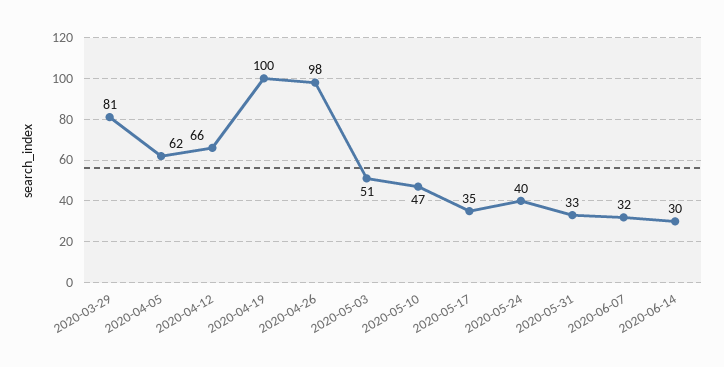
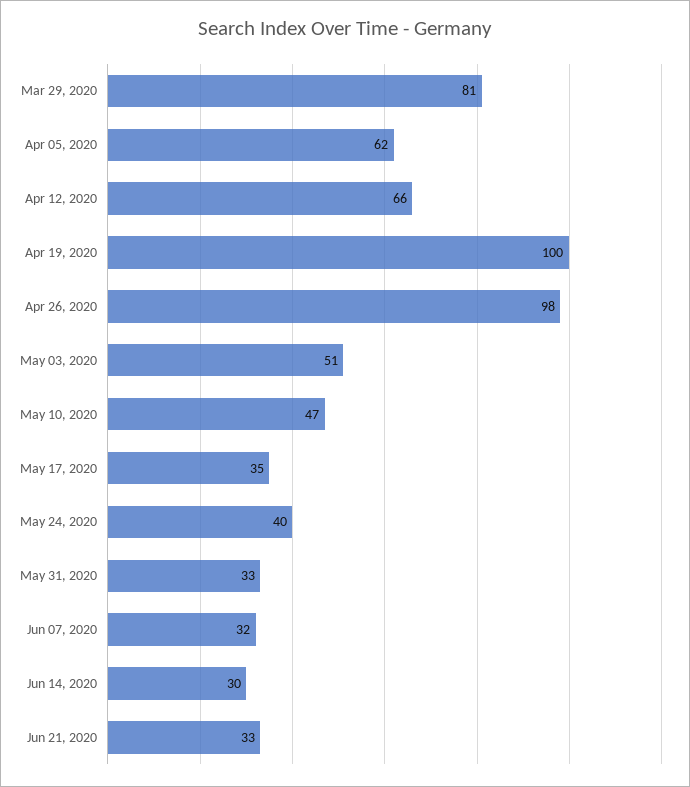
Jun 21, 2020: none -> 33

